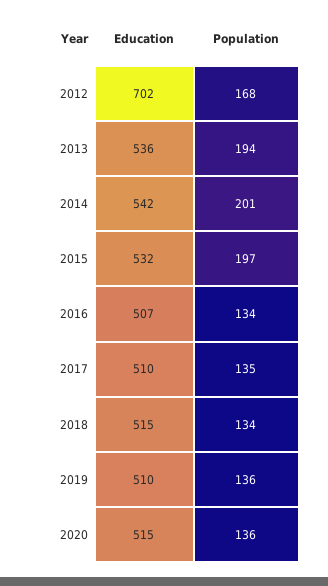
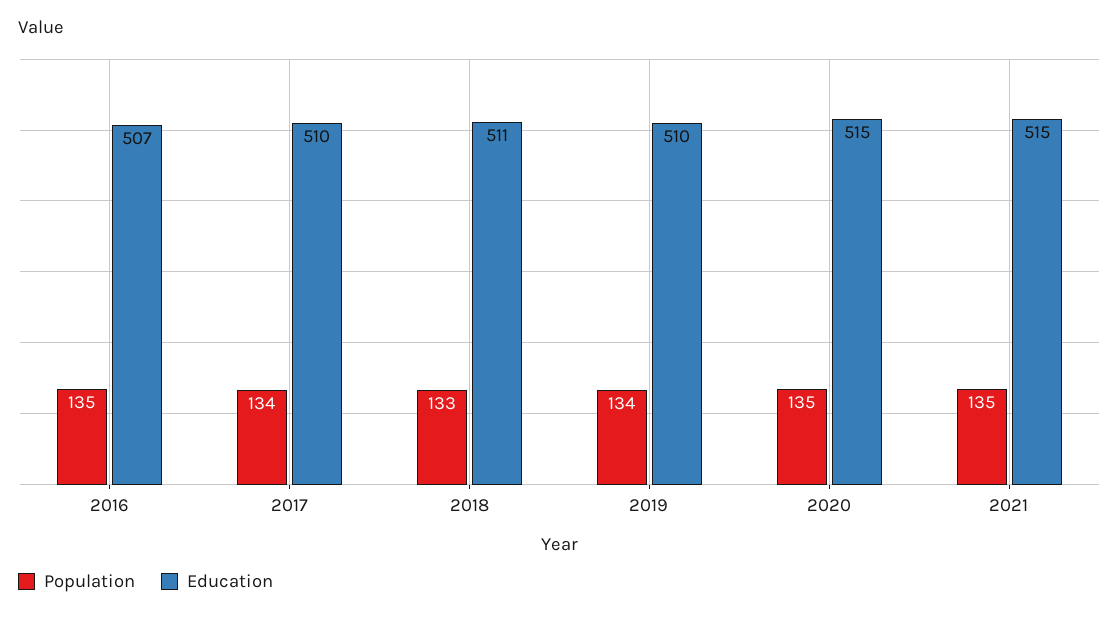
Education, 2012: 702 -> none
Population, 2012: 168 -> none
Education, 2013: 536 -> none
Population, 2013: 194 -> none
Education, 2014: 542 -> none
Population, 2014: 201 -> none
Education, 2015: 532 -> none
Population, 2015: 197 -> none
Population, 2016: 134 -> 135
Population, 2017: 135 -> 134
Education, 2018: 515 -> 511
Population, 2018: 134 -> 133
Population, 2019: 136 -> 134
Population, 2020: 136 -> 135
Population, 2021: none -> 135
Education, 2021: none -> 515

